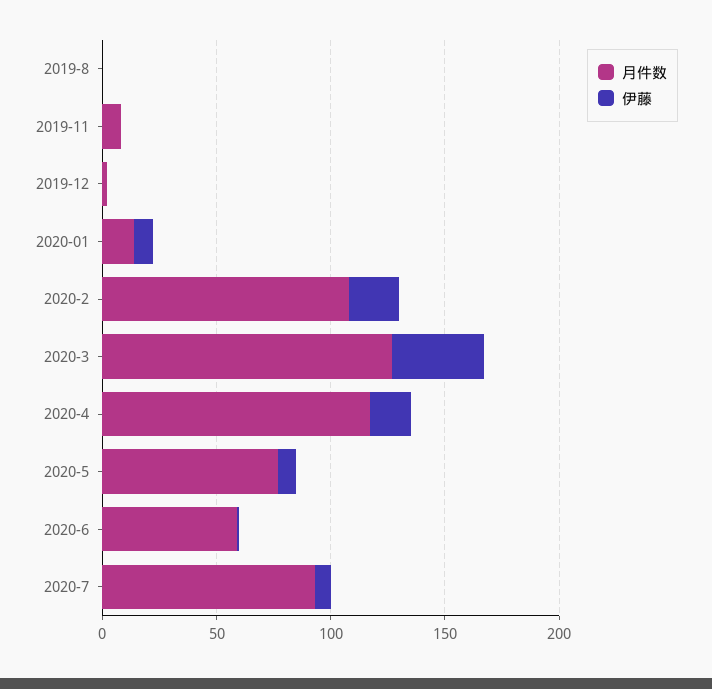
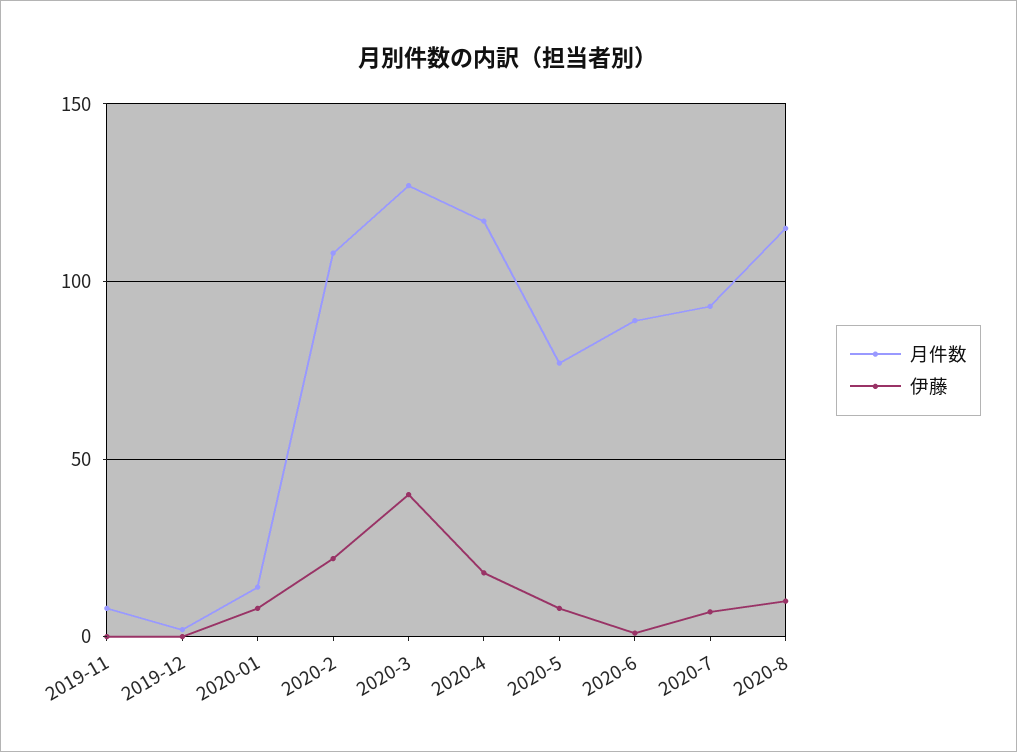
月件数, 2019-8: 0 -> none
伊藤, 2019-8: 0 -> none
月件数, 2020-6: 60 -> 90
月件数, 2020-8: none -> 115
伊藤, 2020-8: none -> 10

